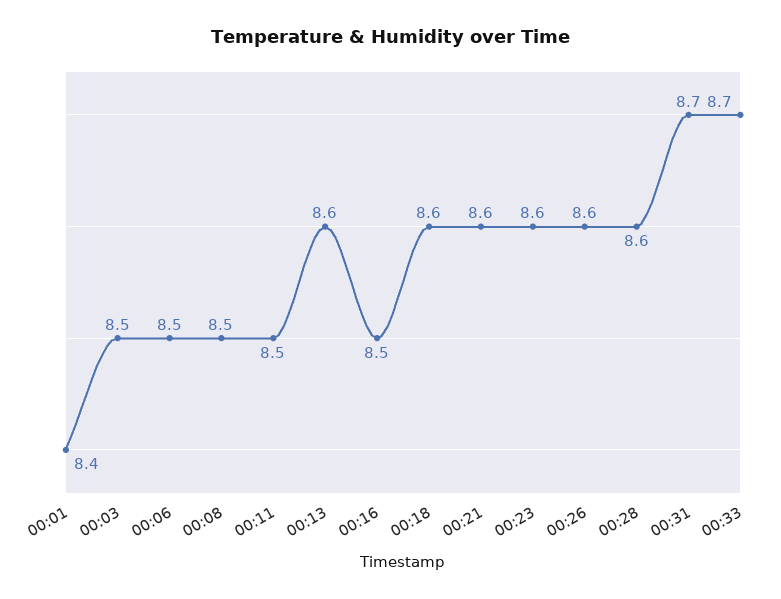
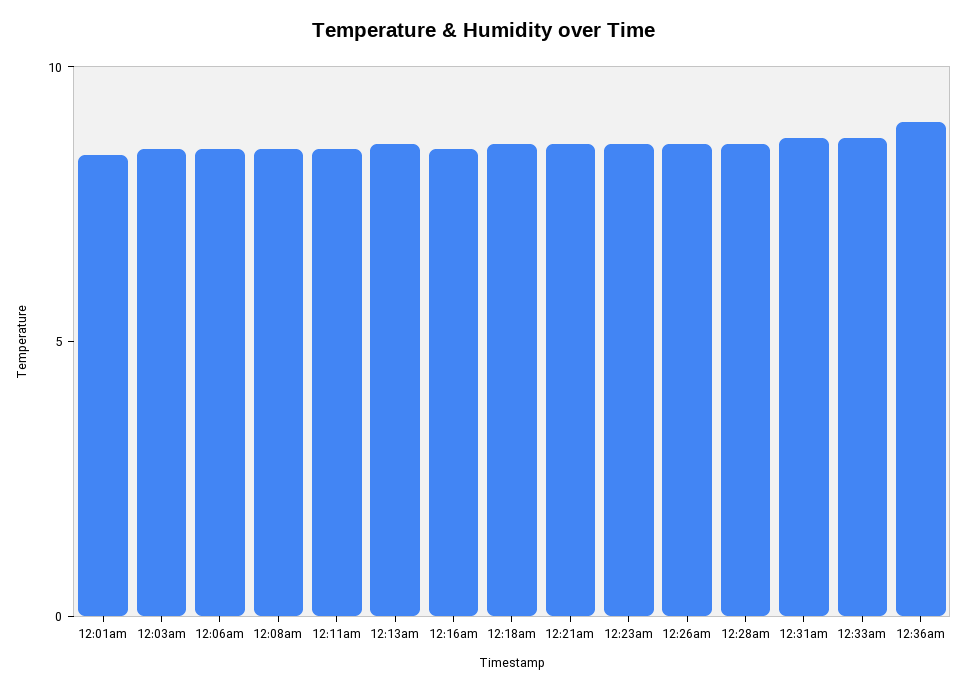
12:36am: none -> 9

